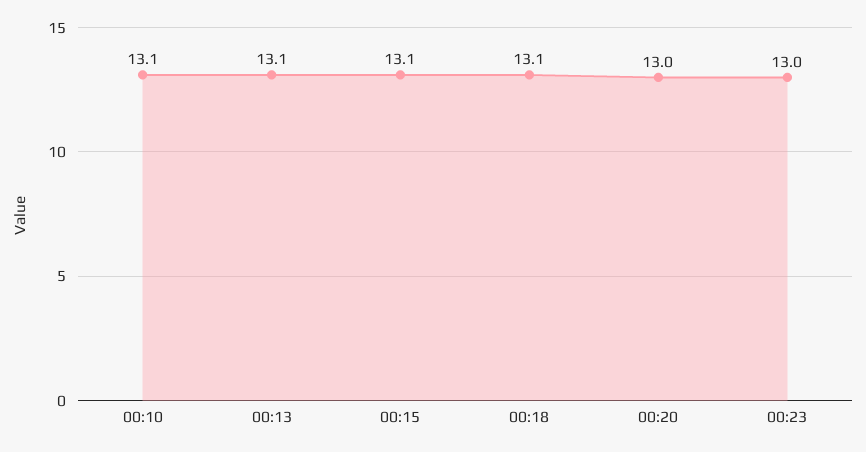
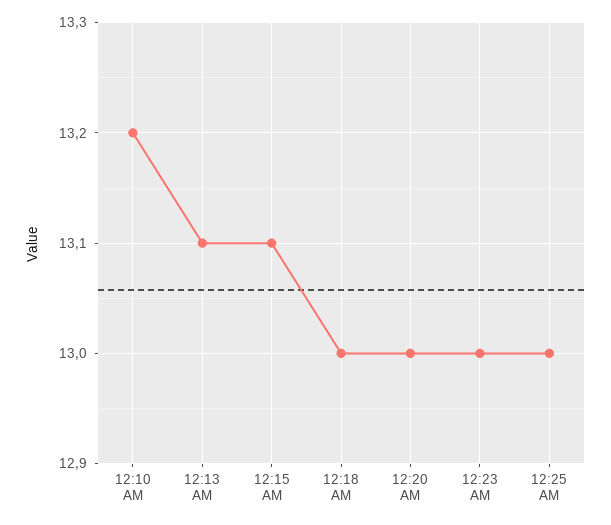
00:10: 13.1 -> 13.2
00:18: 13.1 -> 13
12:25 AM: none -> 13

